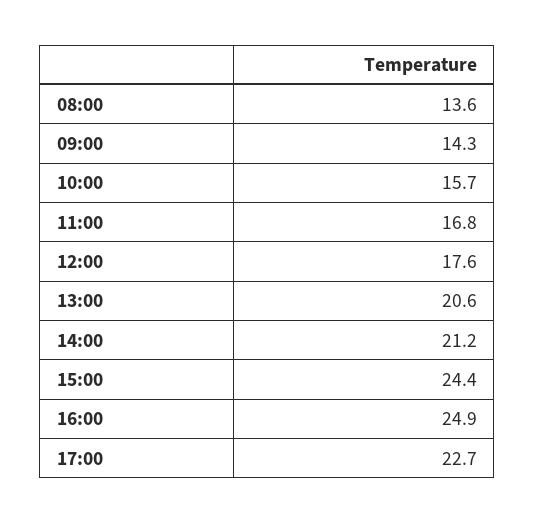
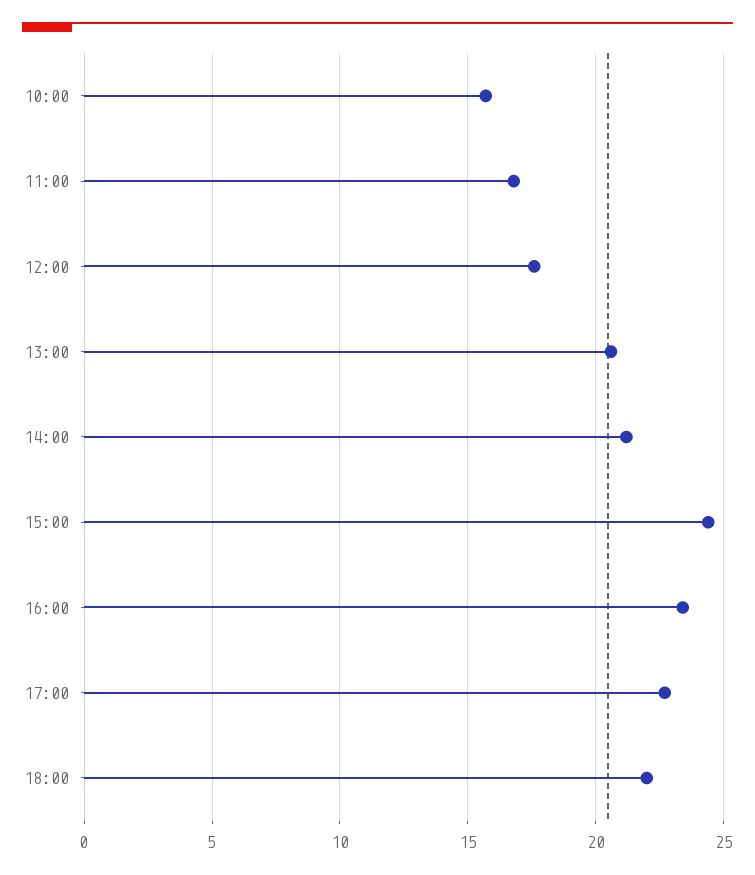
08:00: 13.6 -> none
09:00: 14.3 -> none
16:00: 24.9 -> 23.5
18:00: none -> 22

